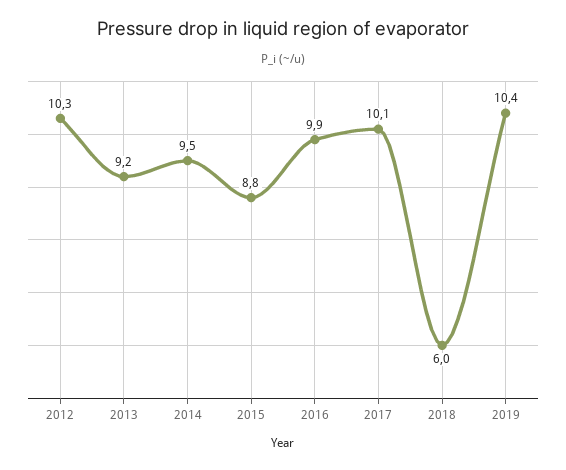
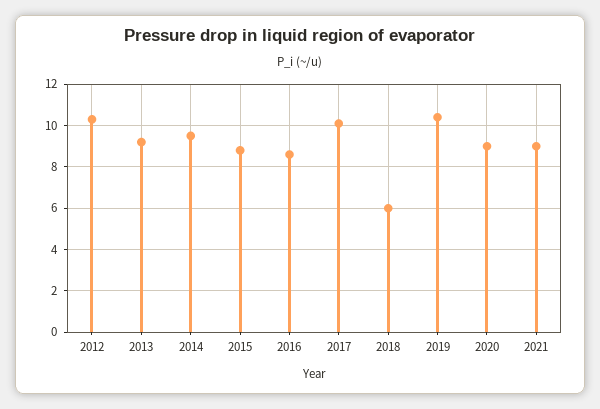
2016: 9.9 -> 8.5
2020: none -> 9
2021: none -> 9

